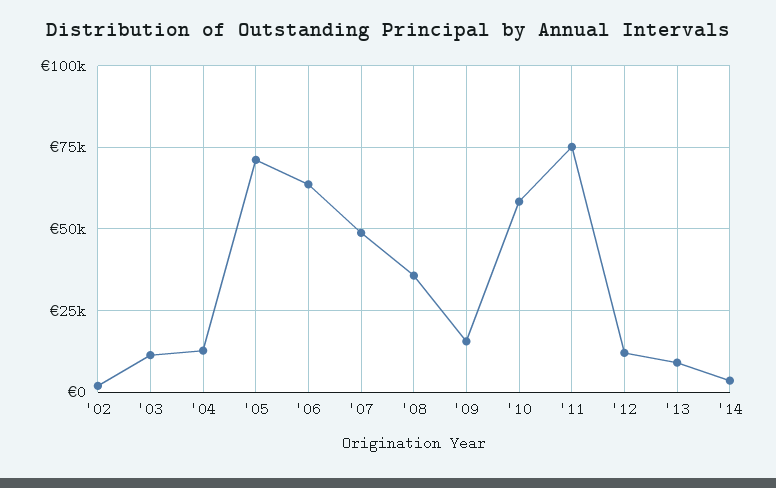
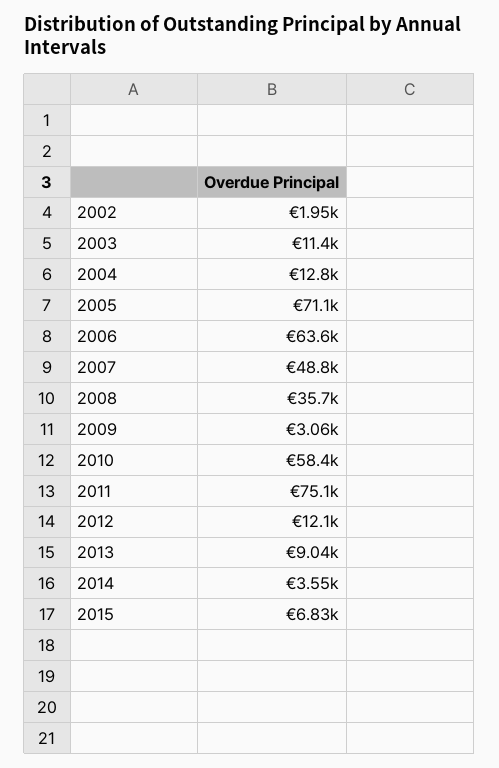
'09: 15000 -> 3060
2015: none -> 6830

